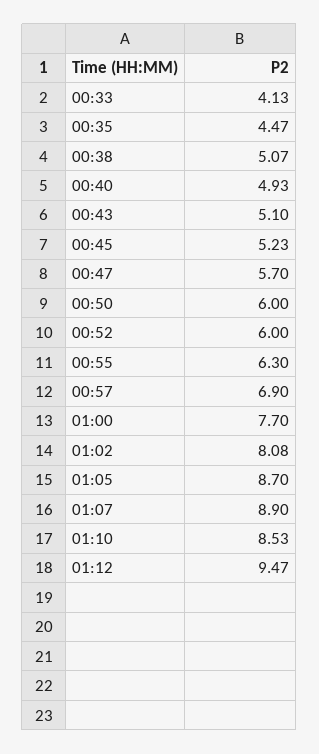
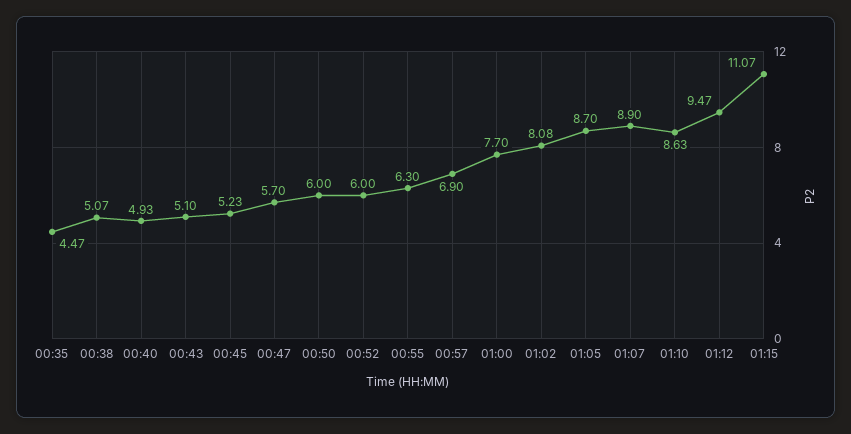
00:33: 4.13 -> none
01:10: 8.53 -> 8.63
01:15: none -> 11.07

